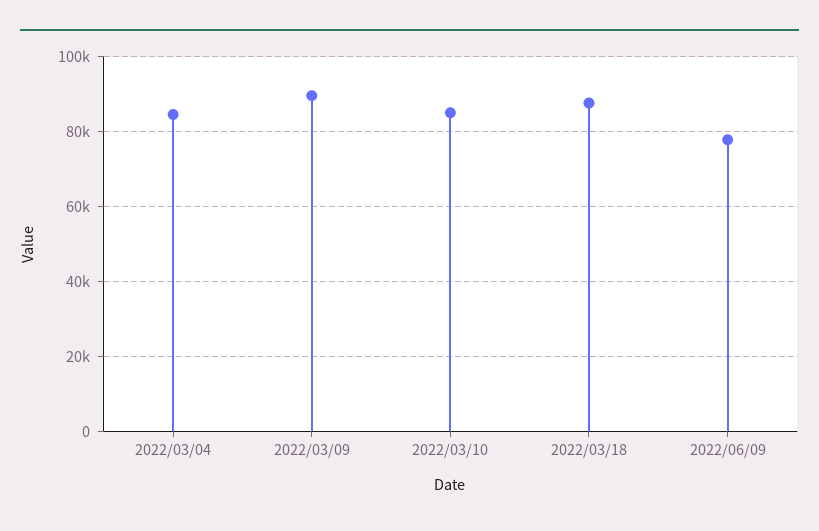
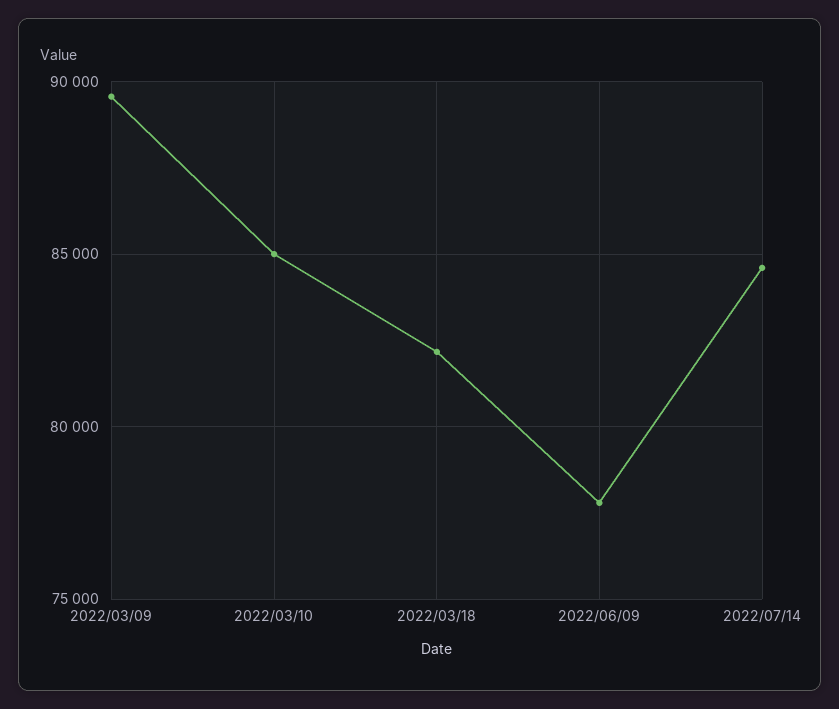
2022/03/04: 84000 -> none
2022/03/18: 88000 -> 82000
2022/07/14: none -> 84500

